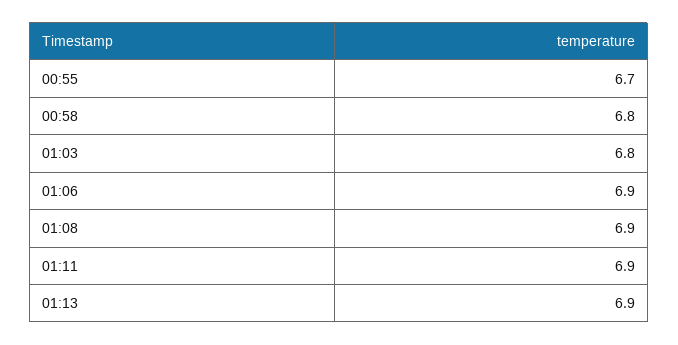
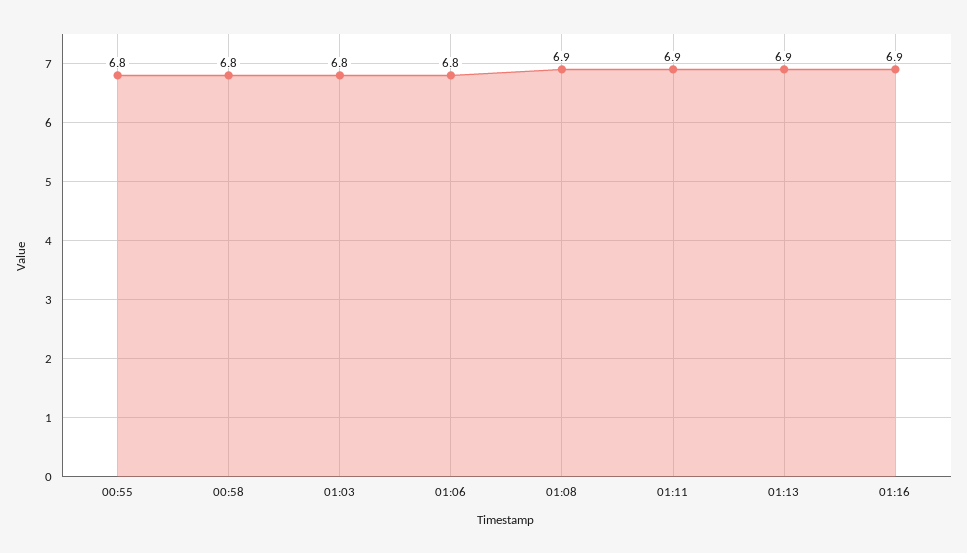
00:55: 6.7 -> 6.8
01:06: 6.9 -> 6.8
01:16: none -> 6.9

